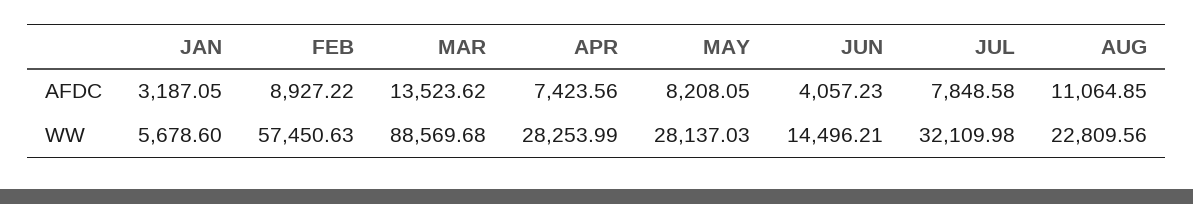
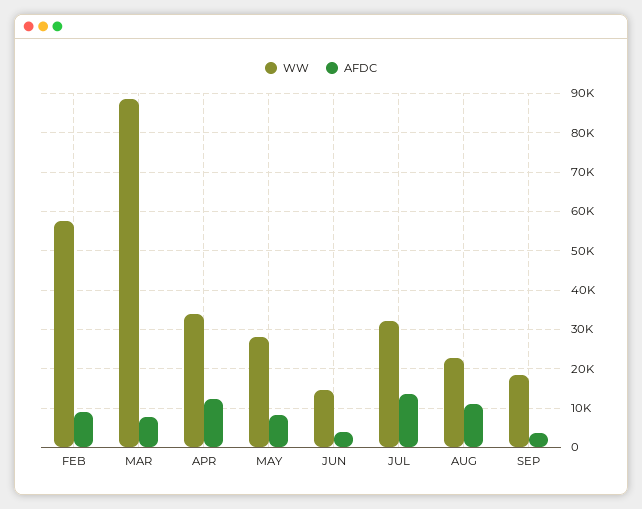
AFDC, JAN: 3187.05 -> none
AFDC, MAR: 13523.62 -> 8000
AFDC, APR: 7423.56 -> 12000
AFDC, JUL: 7848.58 -> 14000
WW, JAN: 5678.6 -> none
WW, APR: 28253.99 -> 34000
WW, SEP: none -> 18000
AFDC, SEP: none -> 4000

